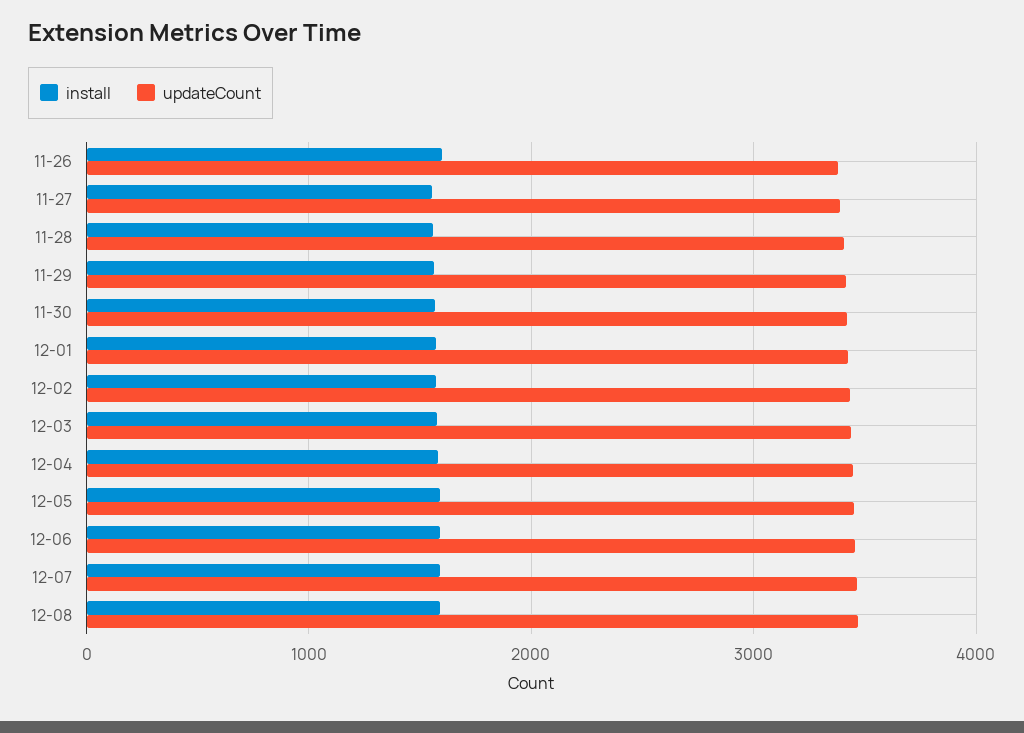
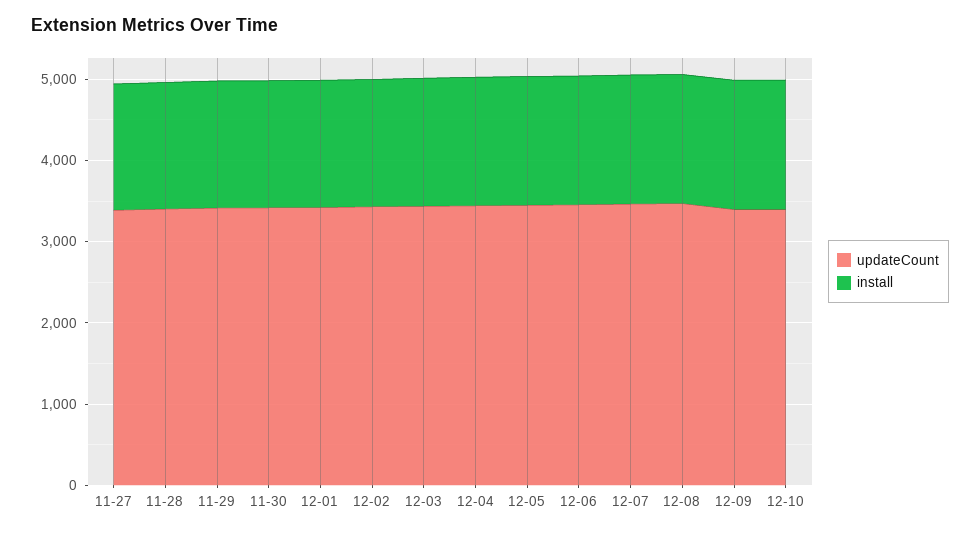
install, 11-26: 1600 -> none
updateCount, 11-26: 3400 -> none
updateCount, 12-09: none -> 3400
install, 12-09: none -> 1600
updateCount, 12-10: none -> 3400
install, 12-10: none -> 1600

